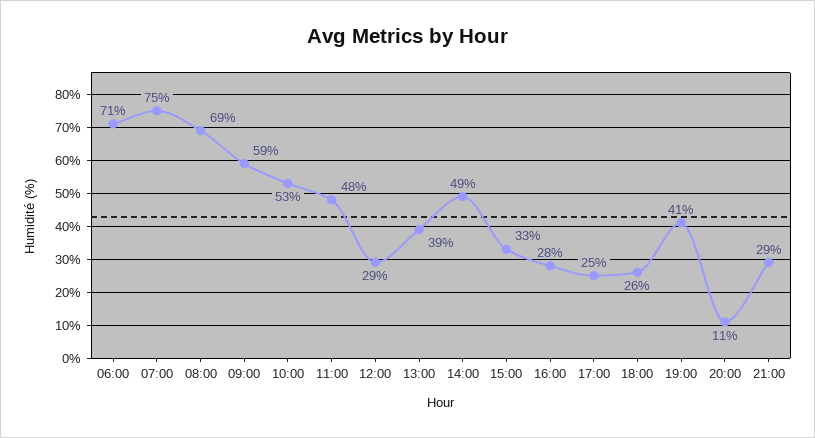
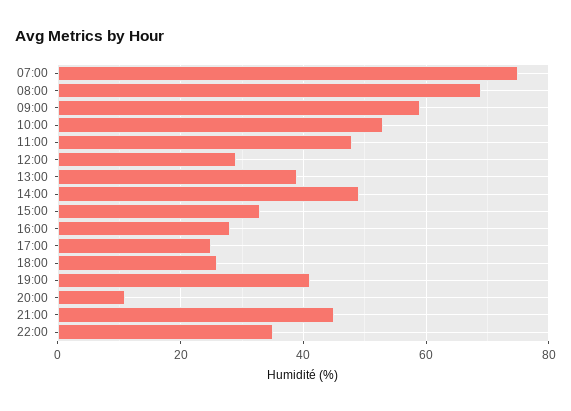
06:00: 71 -> none
21:00: 29 -> 45
22:00: none -> 35

